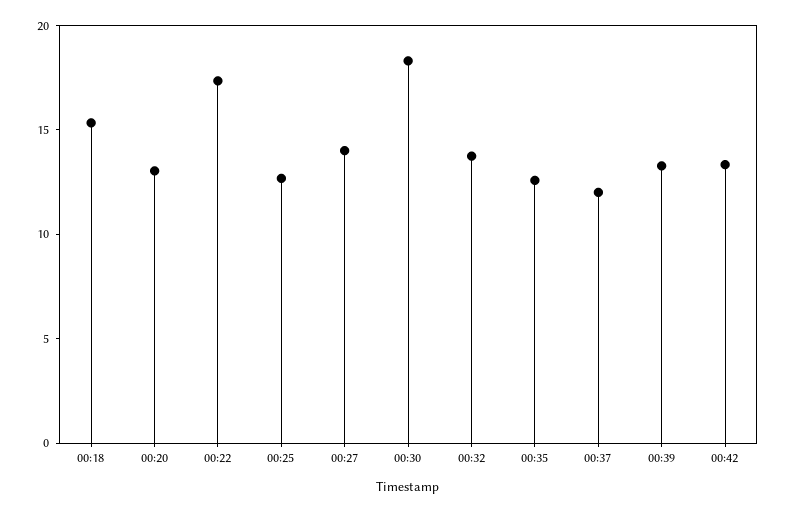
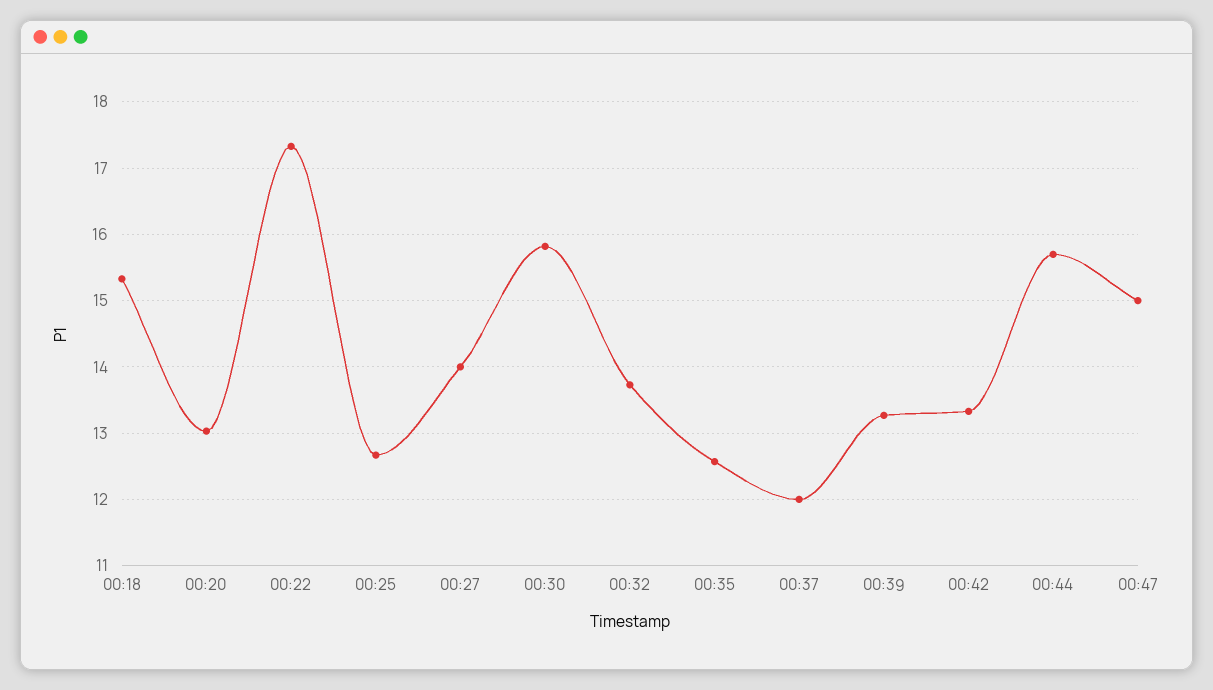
00:30: 18 -> 15.8
00:44: none -> 15.7
00:47: none -> 15

